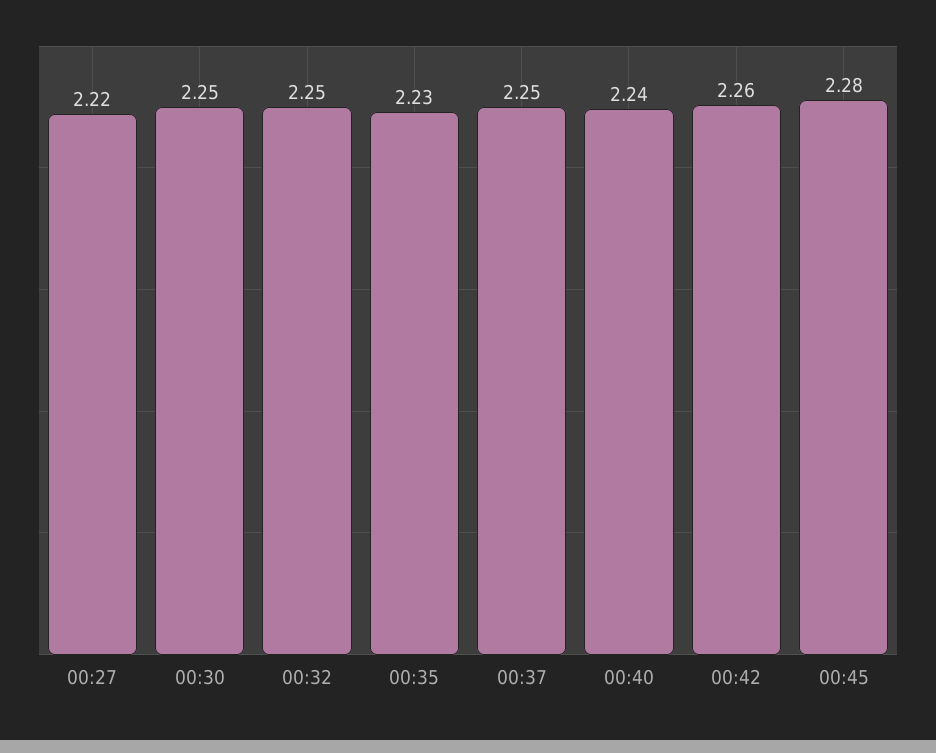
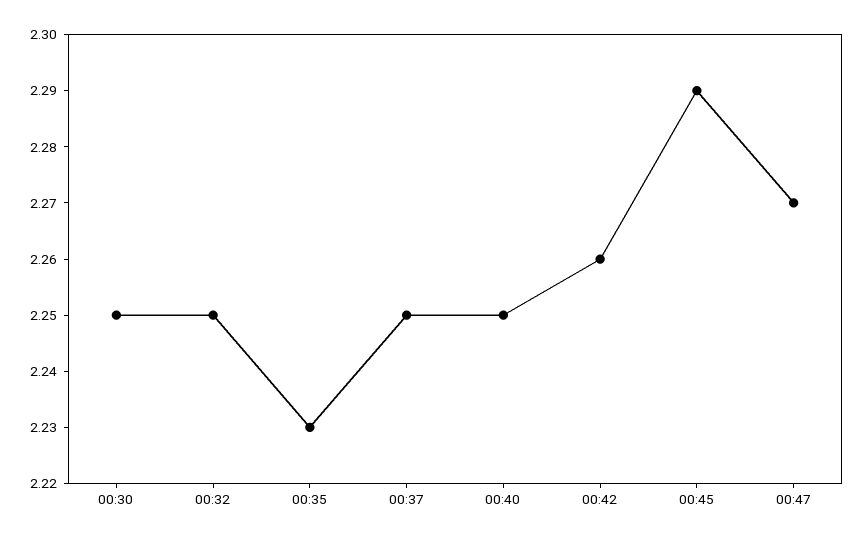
00:27: 2.22 -> none
00:40: 2.24 -> 2.25
00:45: 2.28 -> 2.29
00:47: none -> 2.27

